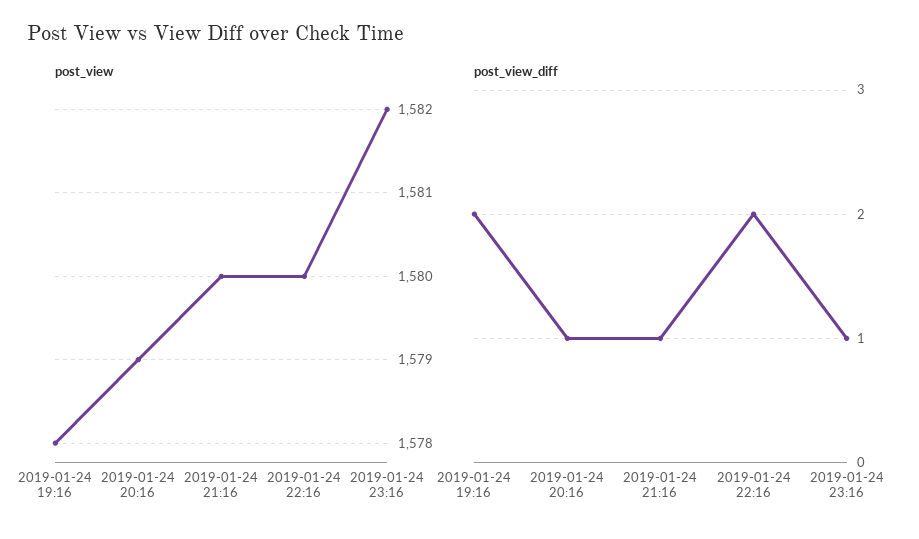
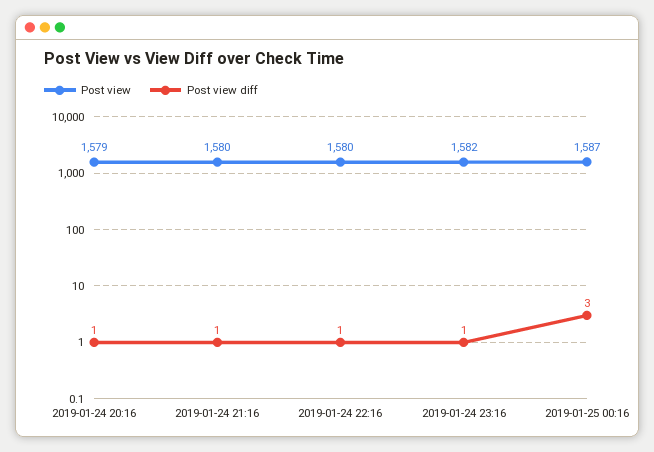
post_view, 2019-01-24 19:16: 1578 -> none
post_view_diff, 2019-01-24 19:16: 2 -> none
post_view_diff, 2019-01-24 22:16: 2 -> 1
post_view, 2019-01-25 00:16: none -> 1587
post_view_diff, 2019-01-25 00:16: none -> 3

